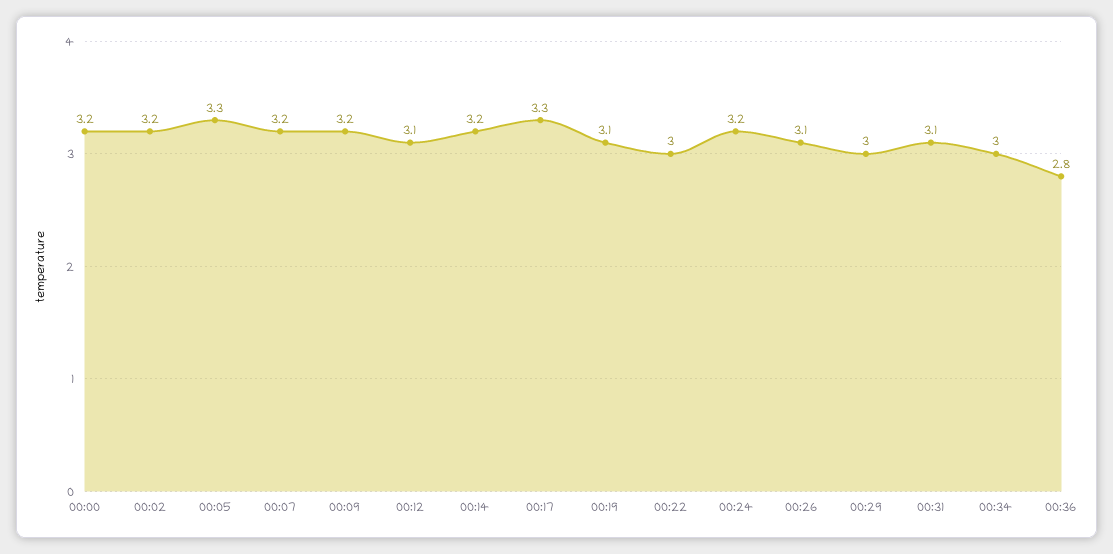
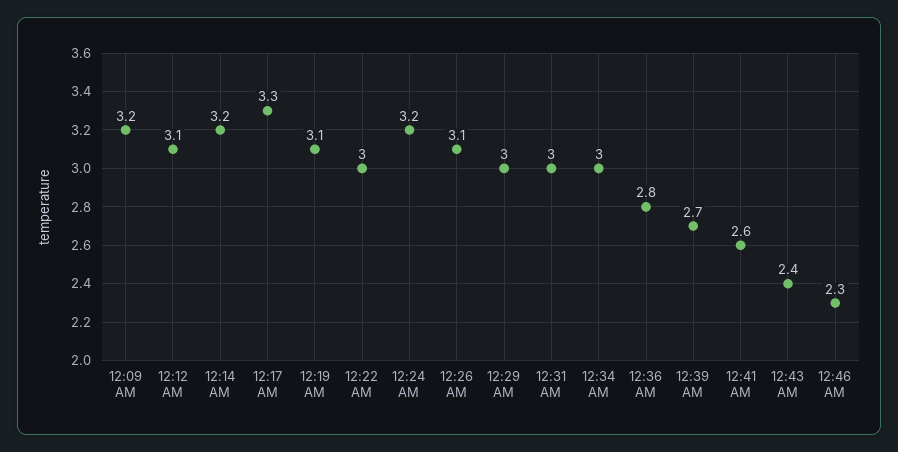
00:00: 3.2 -> none
00:02: 3.2 -> none
00:05: 3.3 -> none
00:07: 3.2 -> none
00:31: 3.1 -> 3
12:39 AM: none -> 2.7
12:41 AM: none -> 2.6
12:43 AM: none -> 2.4
12:46 AM: none -> 2.3

